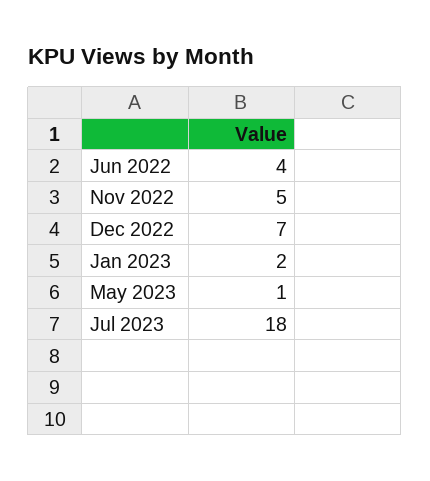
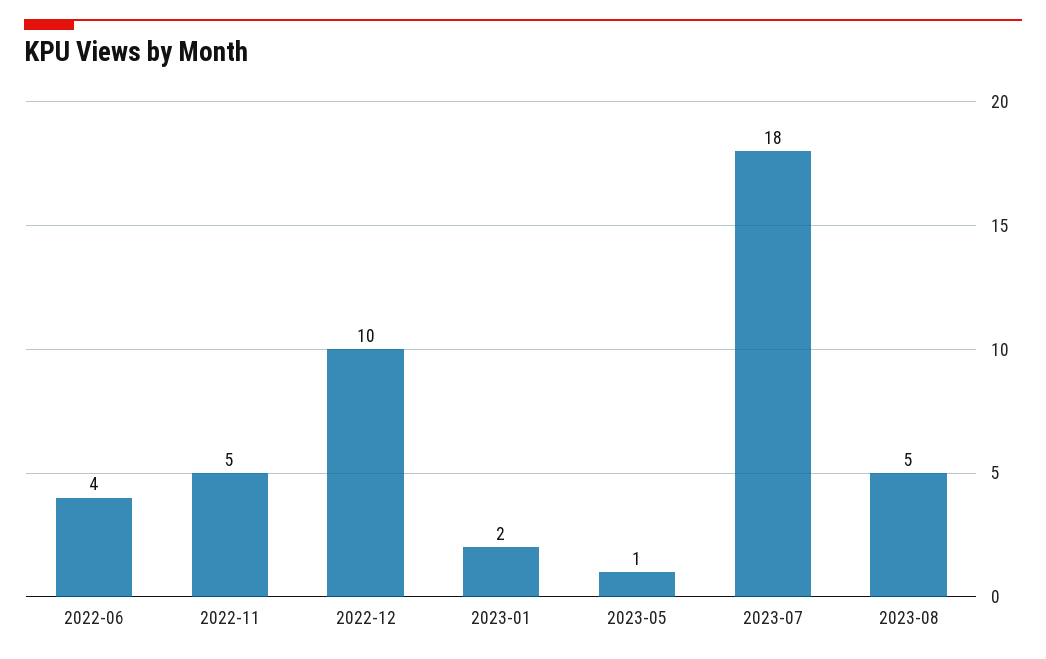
Dec 2022: 7 -> 10
2023-08: none -> 5

